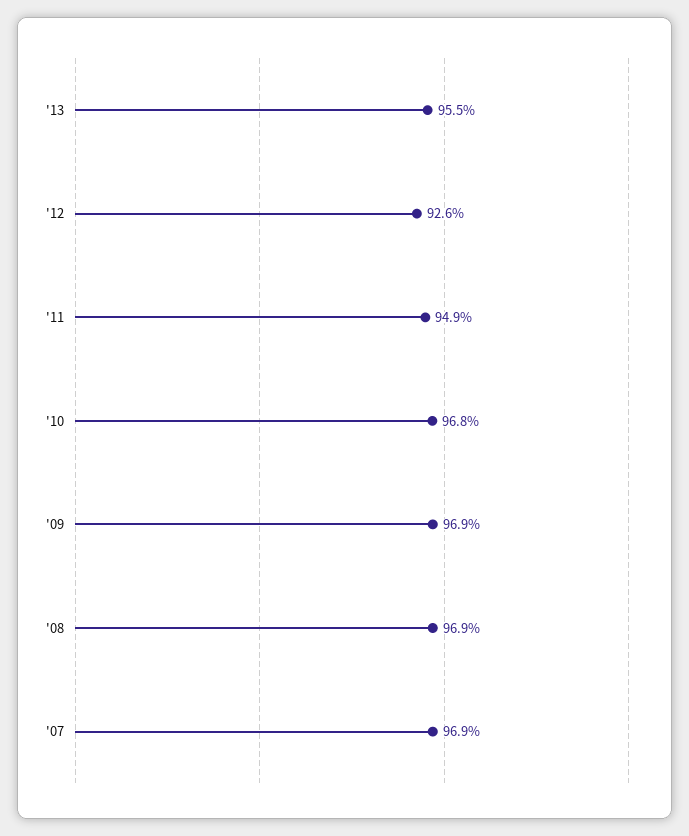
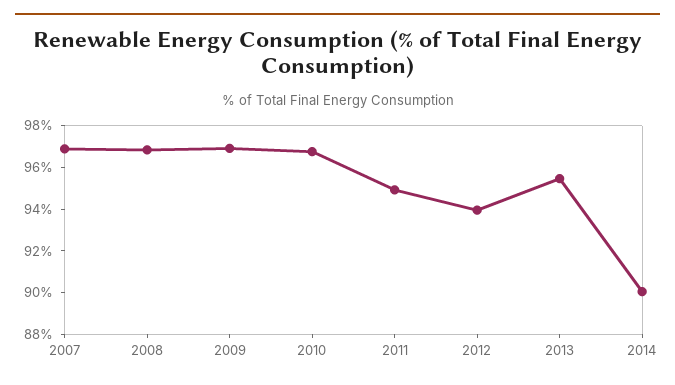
'12: 92.6 -> 94
2014: none -> 90

